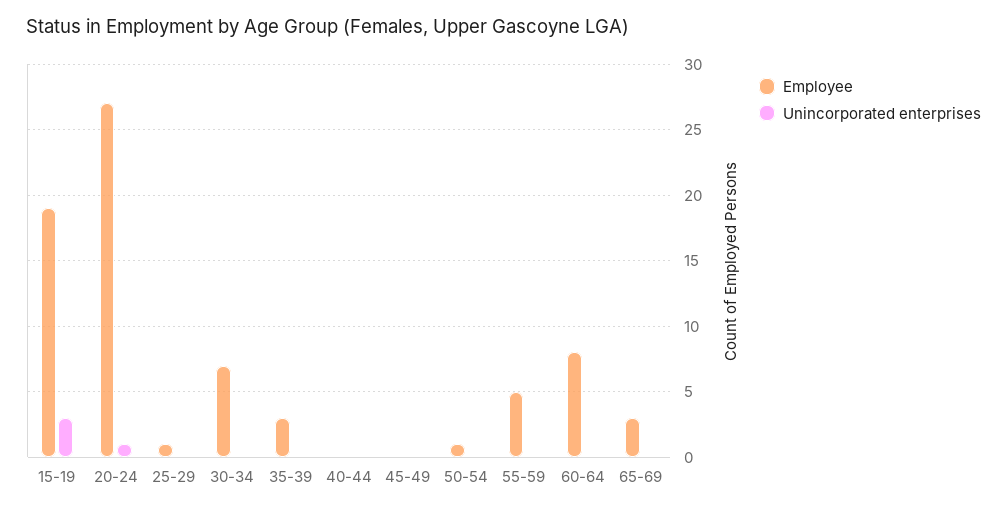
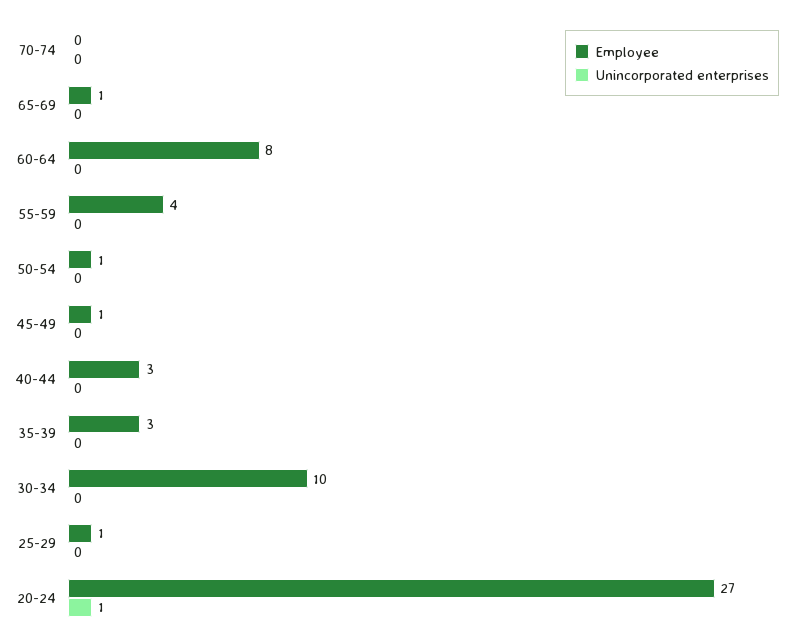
Employee, 15-19: 19 -> none
Unincorporated enterprises, 15-19: 3 -> none
Employee, 30-34: 7 -> 10
Employee, 40-44: 0 -> 3
Employee, 45-49: 0 -> 1
Employee, 55-59: 5 -> 4
Employee, 65-69: 3 -> 1
Employee, 70-74: none -> 0
Unincorporated enterprises, 70-74: none -> 0

